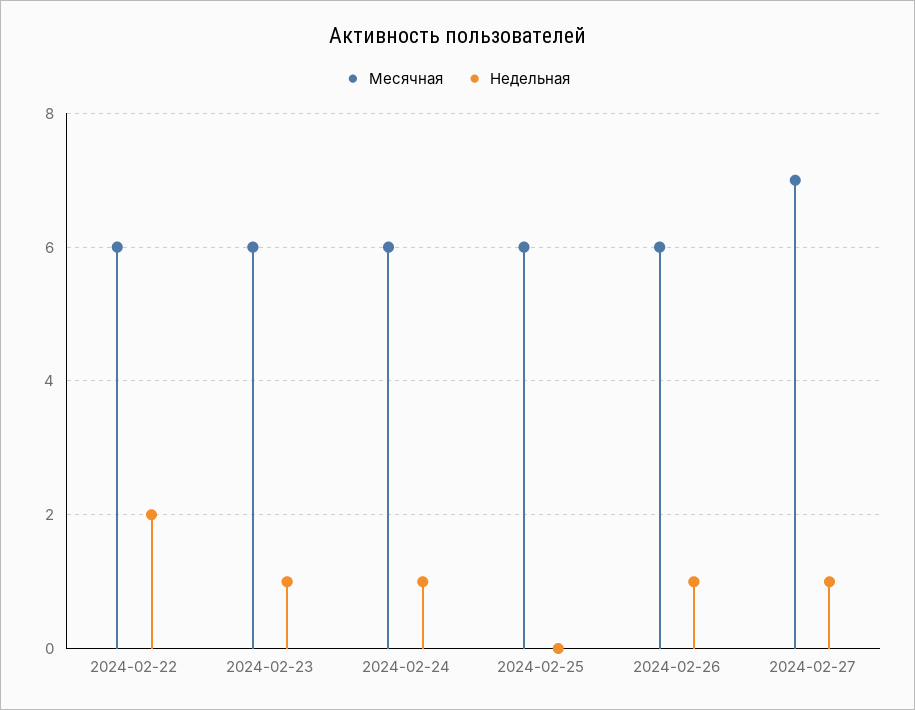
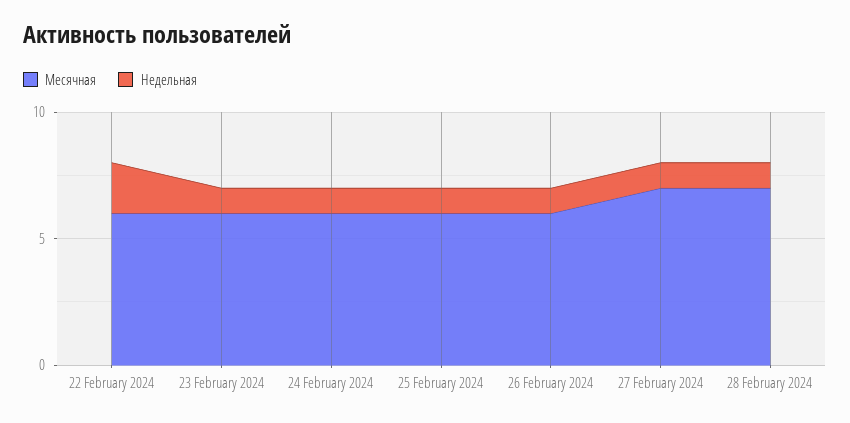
Недельная, 2024-02-25: 0 -> 1
Месячная, 28 February 2024: none -> 7
Недельная, 28 February 2024: none -> 1

